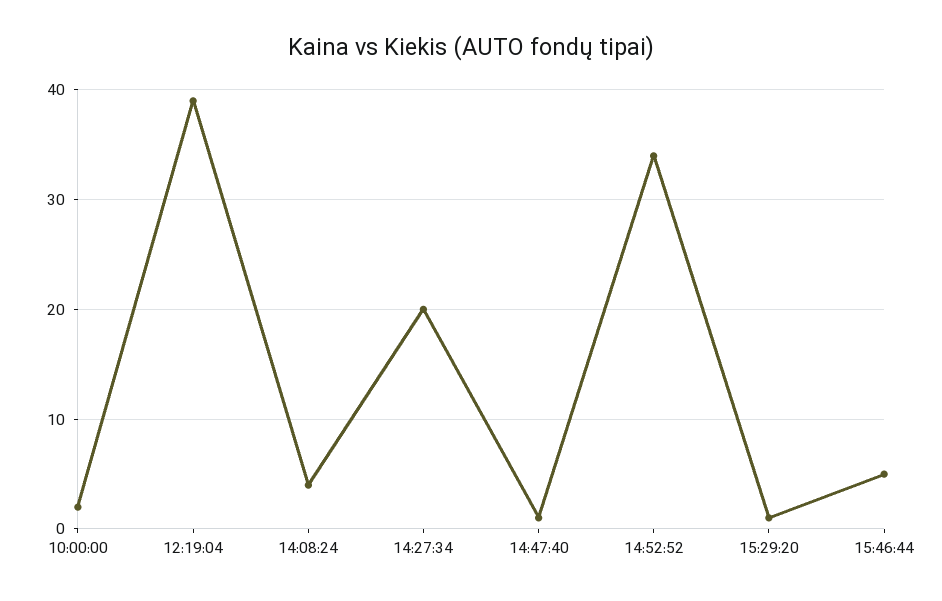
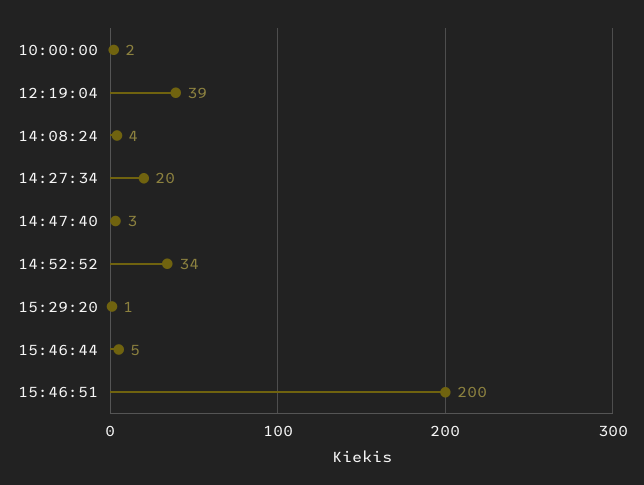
14:47:40: 1 -> 3
15:46:51: none -> 200

